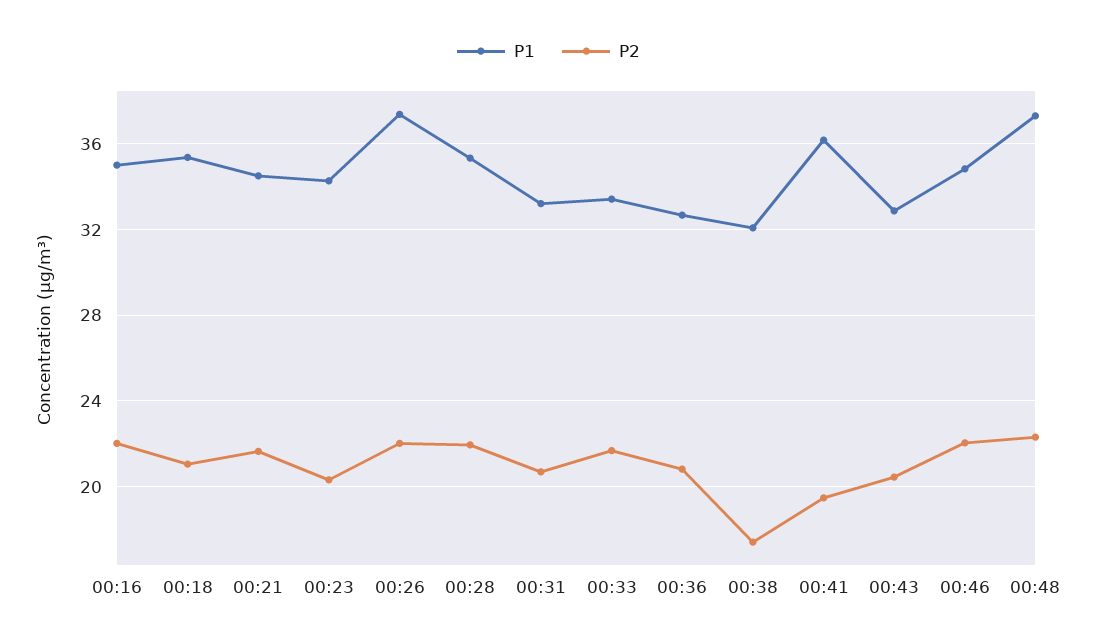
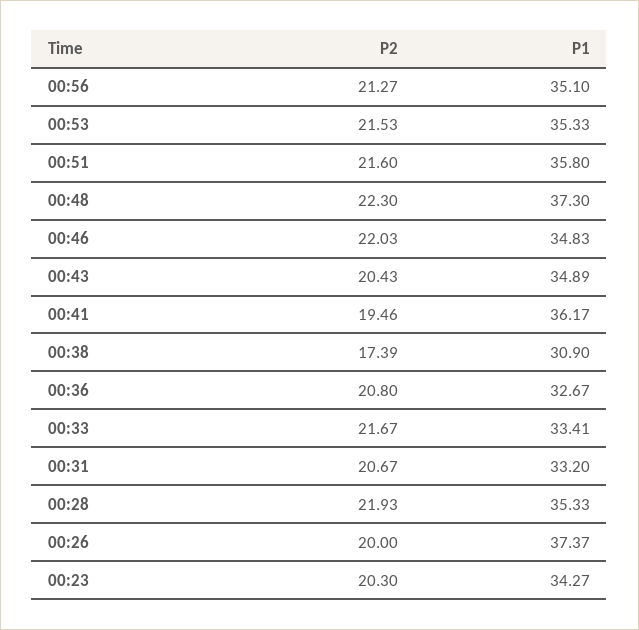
P1, 00:16: 35 -> none
P2, 00:16: 22 -> none
P1, 00:18: 35.5 -> none
P2, 00:18: 21 -> none
P1, 00:21: 34.5 -> none
P2, 00:21: 21.5 -> none
P2, 00:26: 22 -> 20
P1, 00:38: 32 -> 30.9
P1, 00:43: 33 -> 34.89
P2, 00:56: none -> 21.27
P1, 00:56: none -> 35.1
P2, 00:53: none -> 21.53
P1, 00:53: none -> 35.33
P2, 00:51: none -> 21.6
P1, 00:51: none -> 35.8

